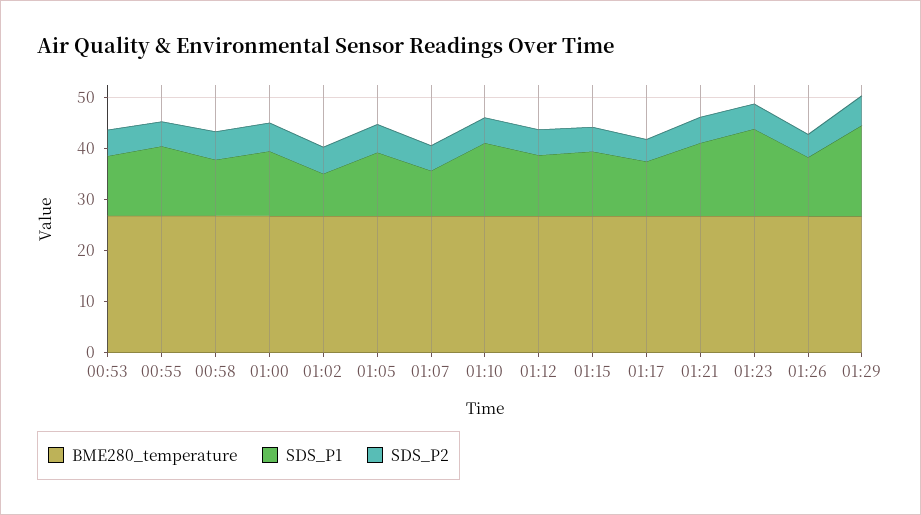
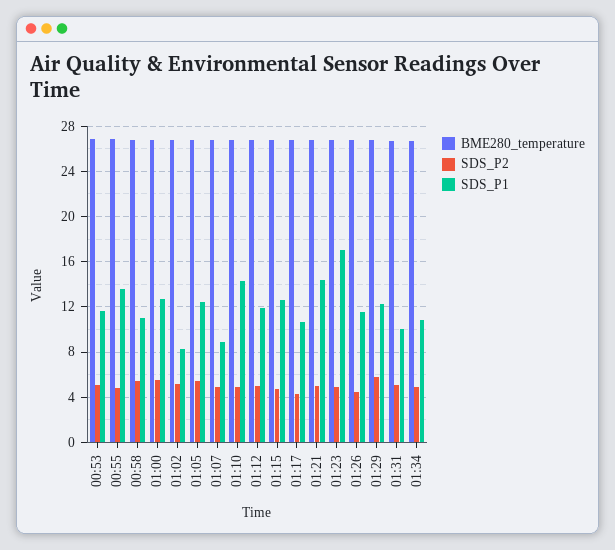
SDS_P1, 01:29: 18 -> 12
BME280_temperature, 01:31: none -> 27
SDS_P2, 01:31: none -> 5
SDS_P1, 01:31: none -> 10
BME280_temperature, 01:34: none -> 27
SDS_P2, 01:34: none -> 5
SDS_P1, 01:34: none -> 11

